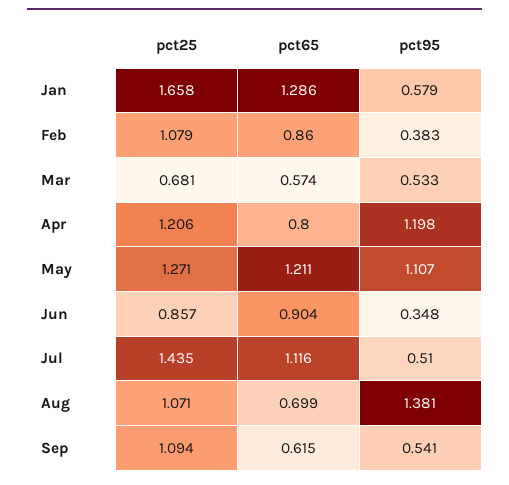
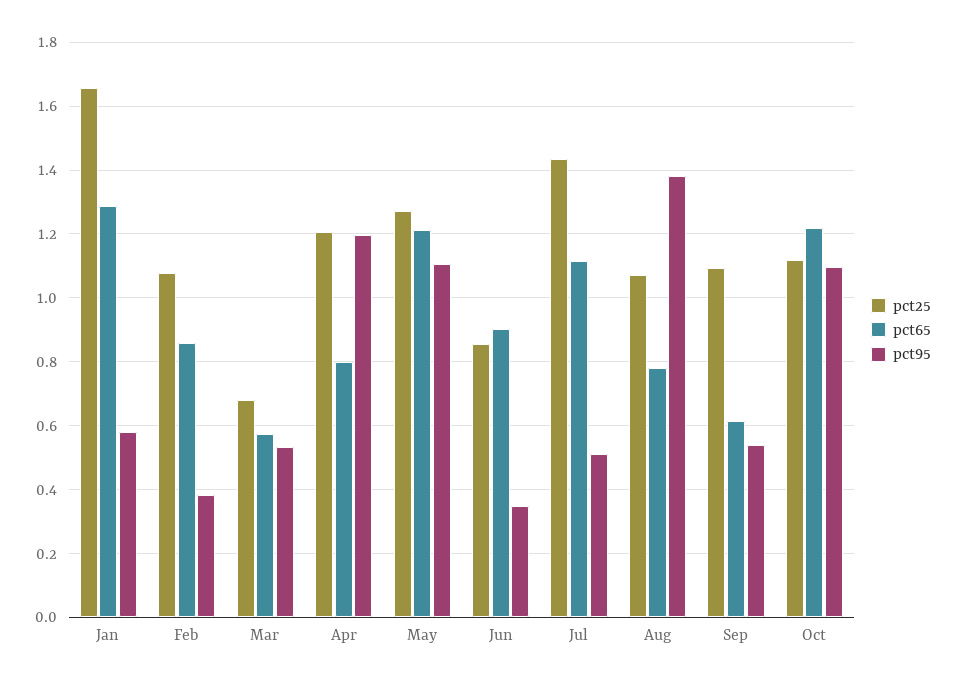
pct65, Aug: 0.699 -> 0.78
pct25, Oct: none -> 1.12
pct65, Oct: none -> 1.22
pct95, Oct: none -> 1.1

